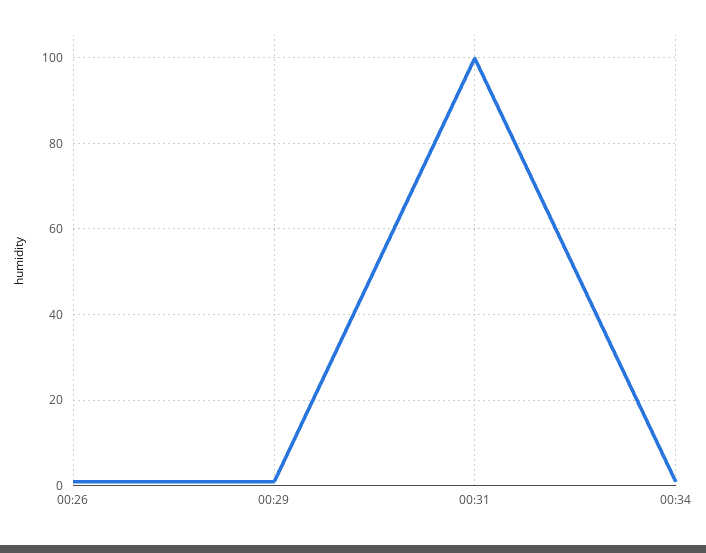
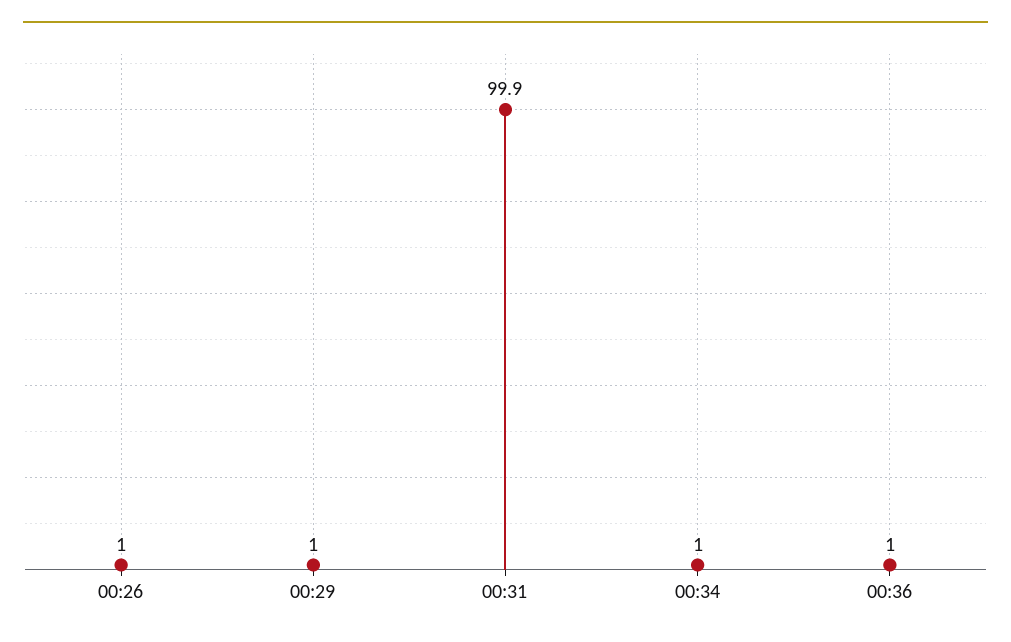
00:36: none -> 1

